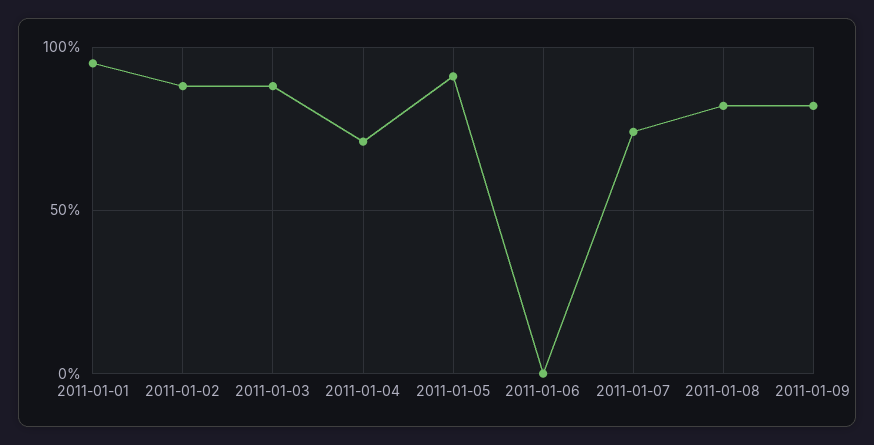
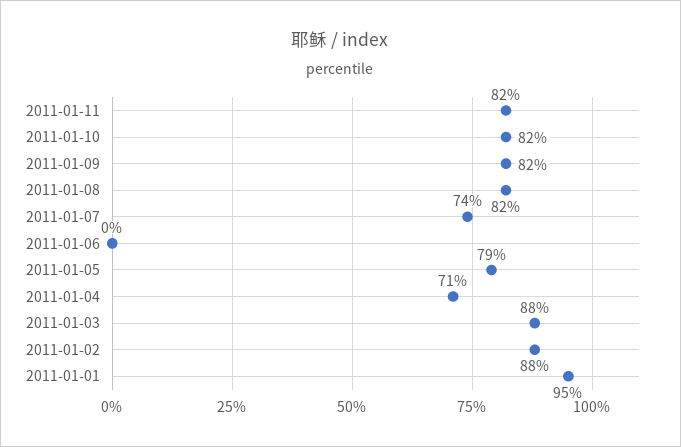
2011-01-05: 90 -> 79
2011-01-11: none -> 82
2011-01-10: none -> 82

